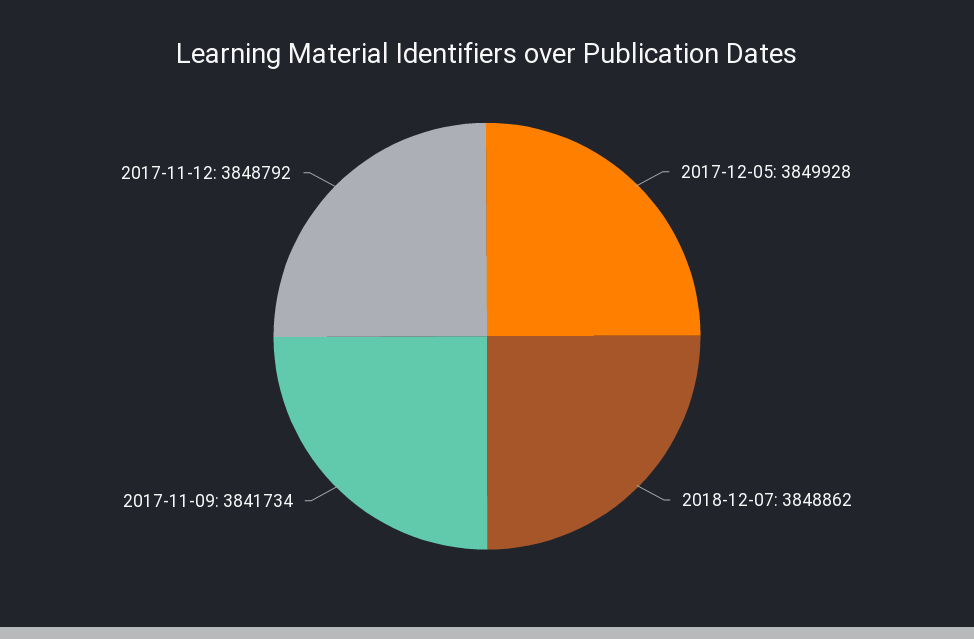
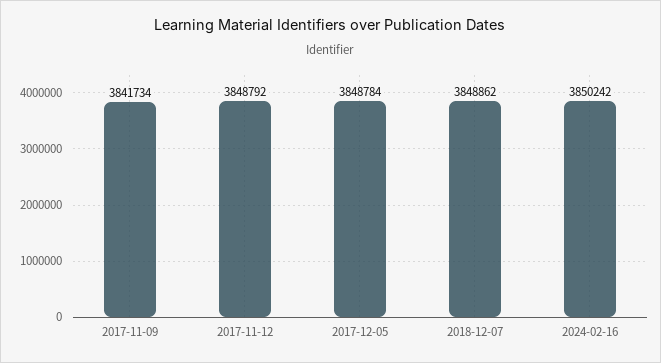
2017-12-05: 3849928 -> 3848784
2024-02-16: none -> 3850242

